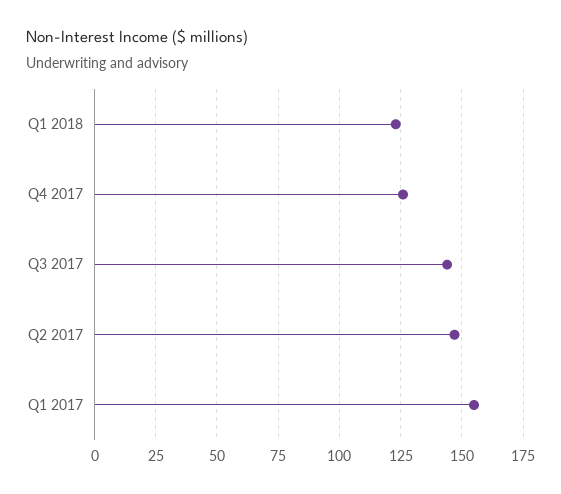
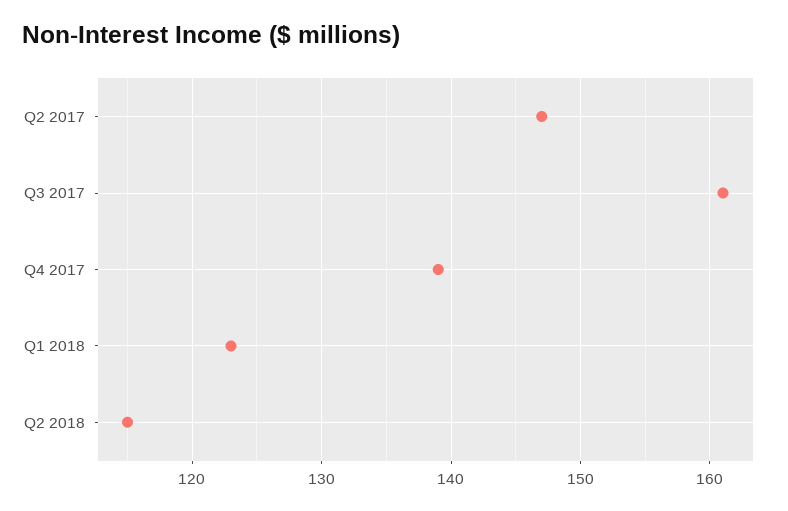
Q4 2017: 125 -> 139
Q3 2017: 145 -> 161
Q1 2017: 155 -> none
Q2 2018: none -> 115

